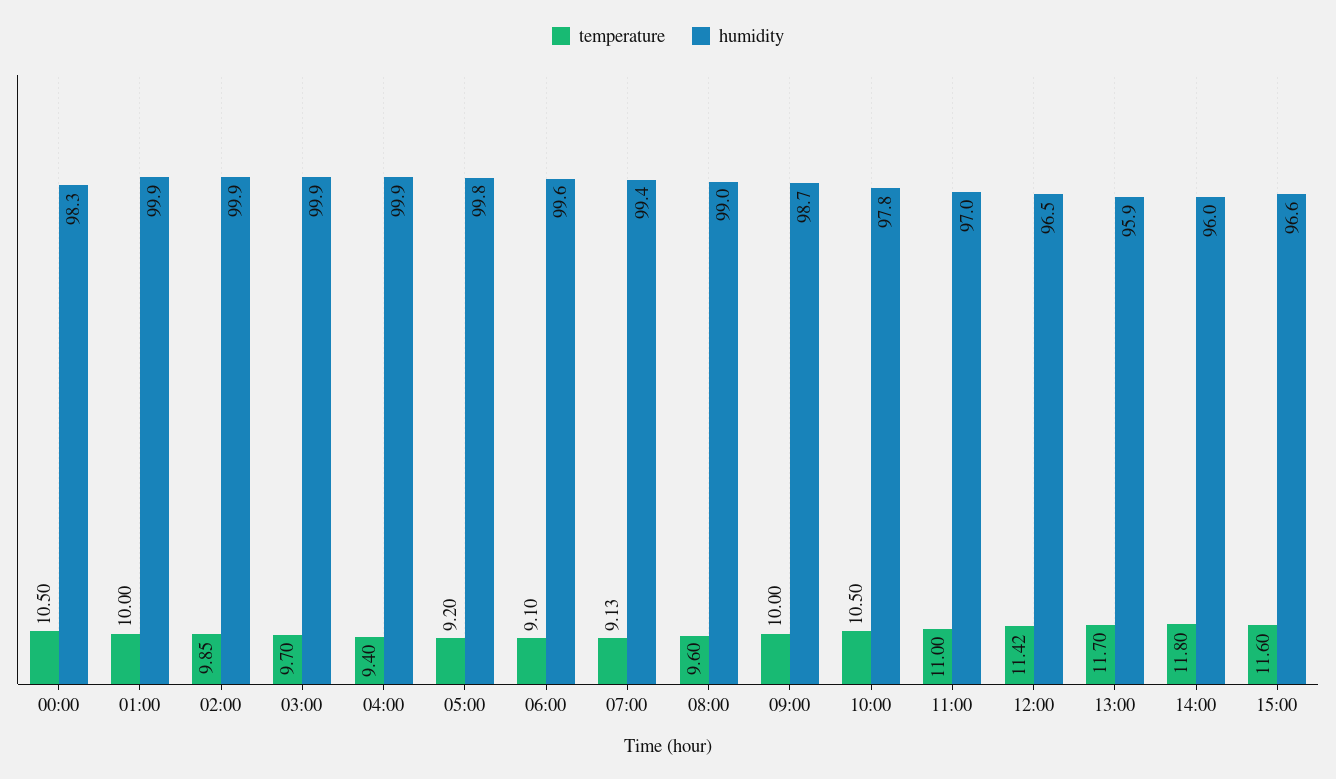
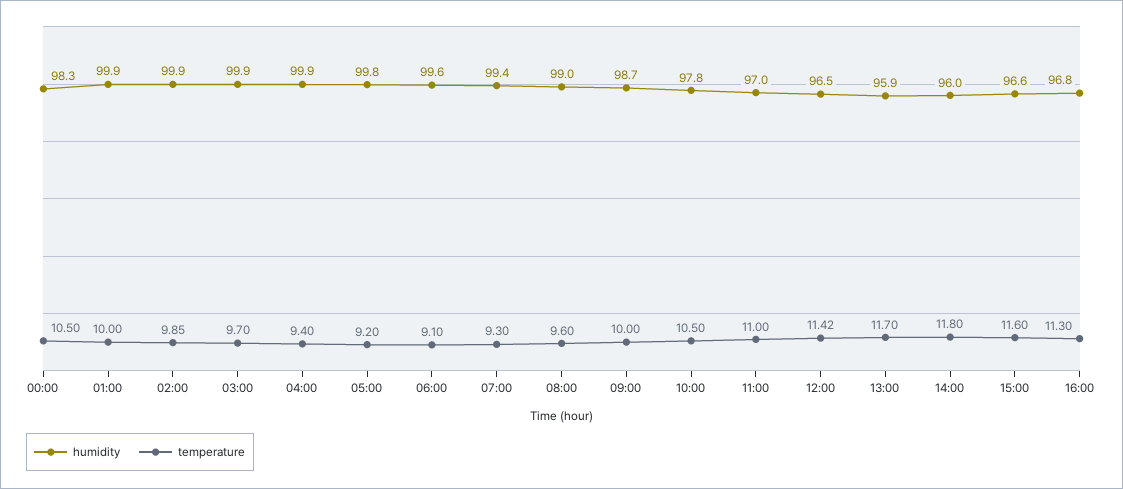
temperature, 07:00: 9.13 -> 9.3
humidity, 16:00: none -> 96.8
temperature, 16:00: none -> 11.3

